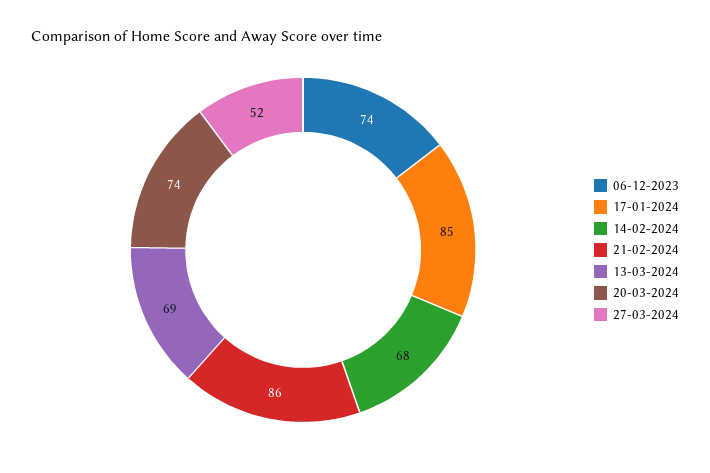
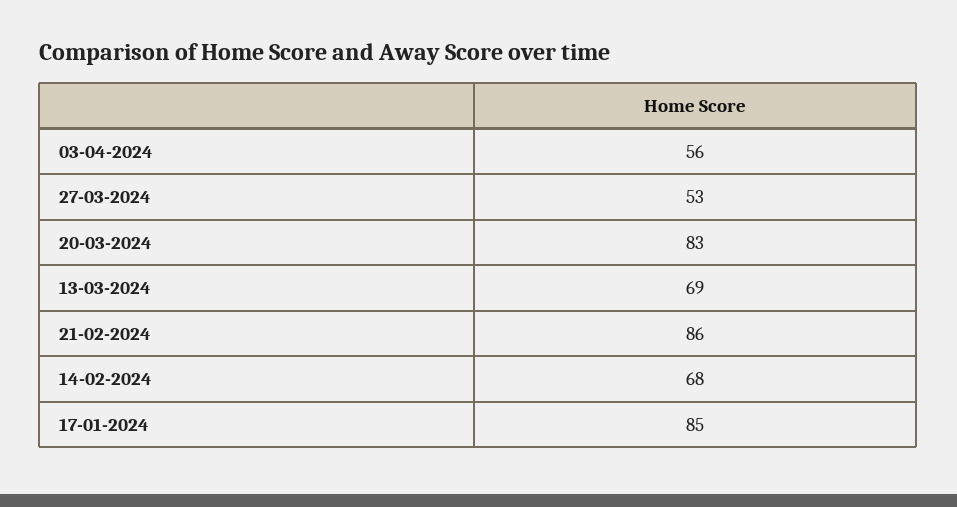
06-12-2023: 74 -> none
20-03-2024: 74 -> 83
27-03-2024: 52 -> 53
03-04-2024: none -> 56

